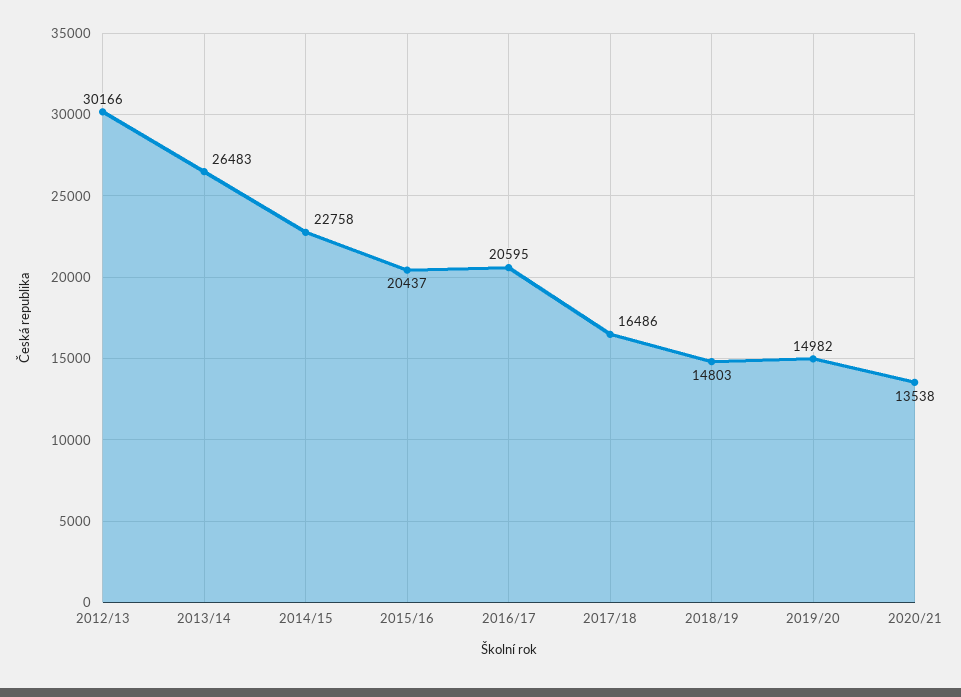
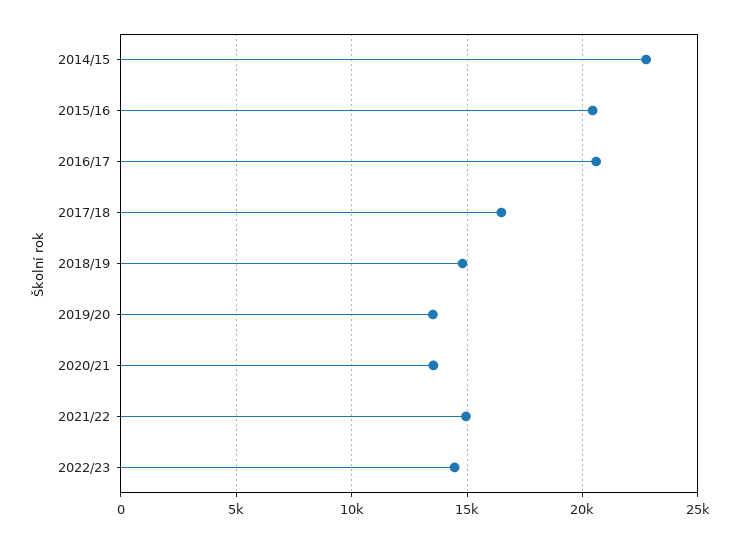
2012/13: 30166 -> none
2013/14: 26483 -> none
2019/20: 14982 -> 13500
2021/22: none -> 15000
2022/23: none -> 14500

